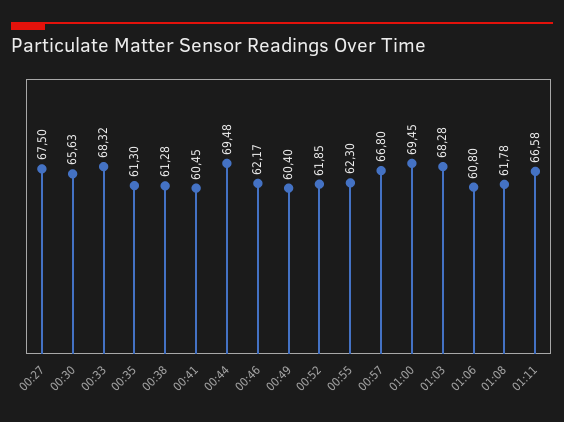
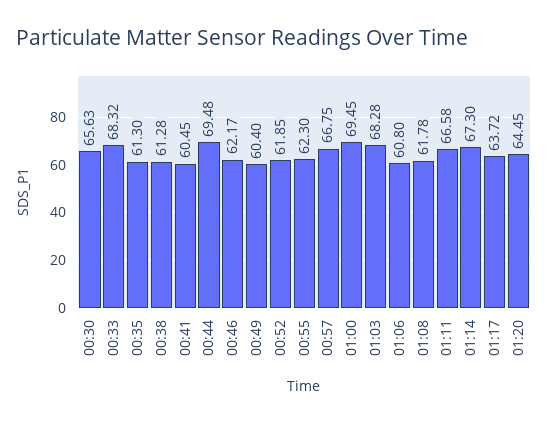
00:27: 67.5 -> none
00:57: 66.8 -> 66.75
01:14: none -> 67.3
01:17: none -> 63.72
01:20: none -> 64.45

